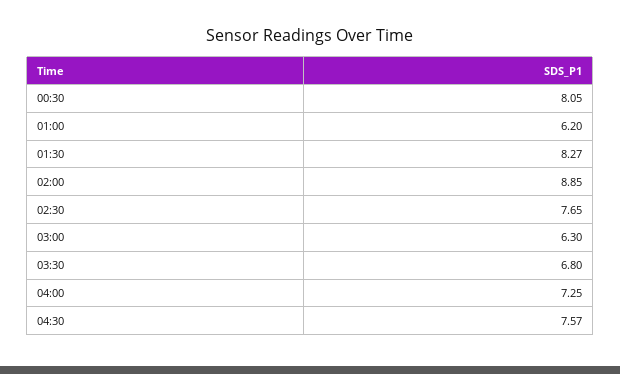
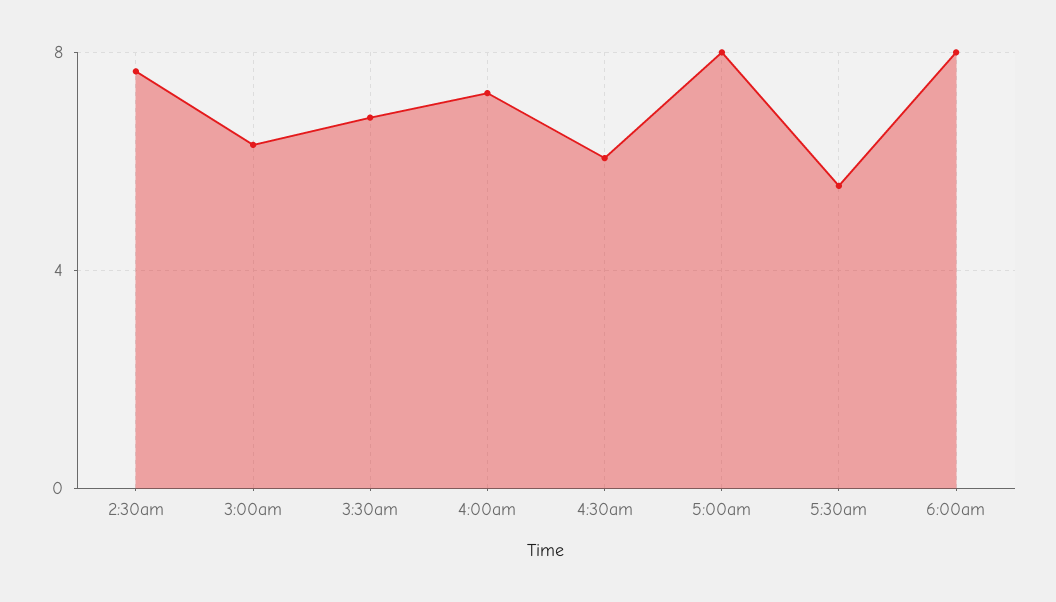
00:30: 8.05 -> none
01:00: 6.2 -> none
01:30: 8.27 -> none
02:00: 8.85 -> none
04:30: 7.57 -> 6
5:00am: none -> 8
5:30am: none -> 5.5
6:00am: none -> 8

